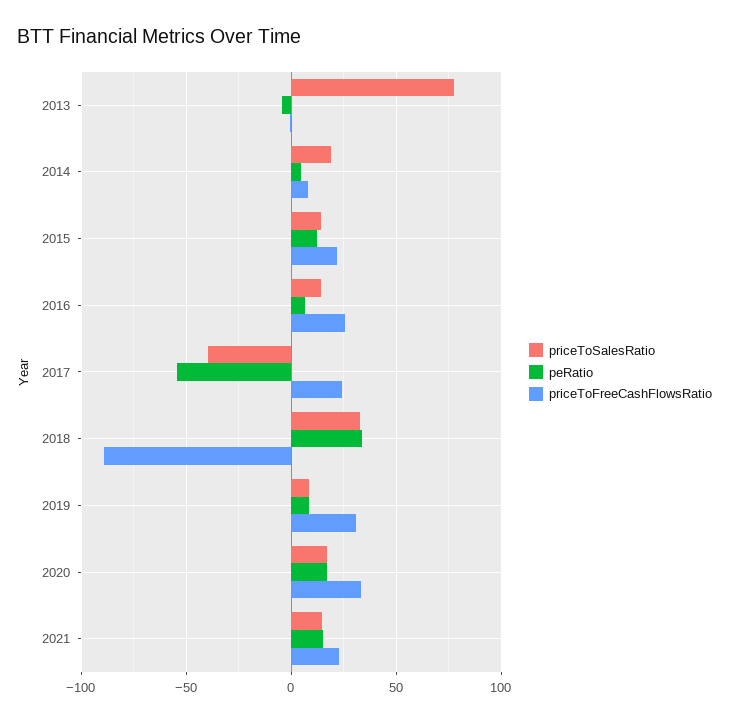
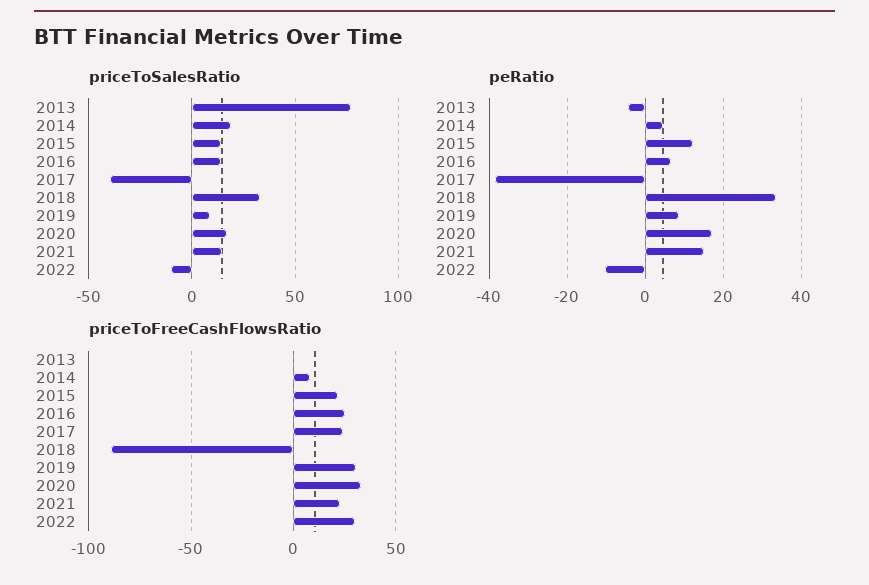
peRatio, 2017: -55 -> -38
priceToSalesRatio, 2022: none -> -10
peRatio, 2022: none -> -10
priceToFreeCashFlowsRatio, 2022: none -> 30

